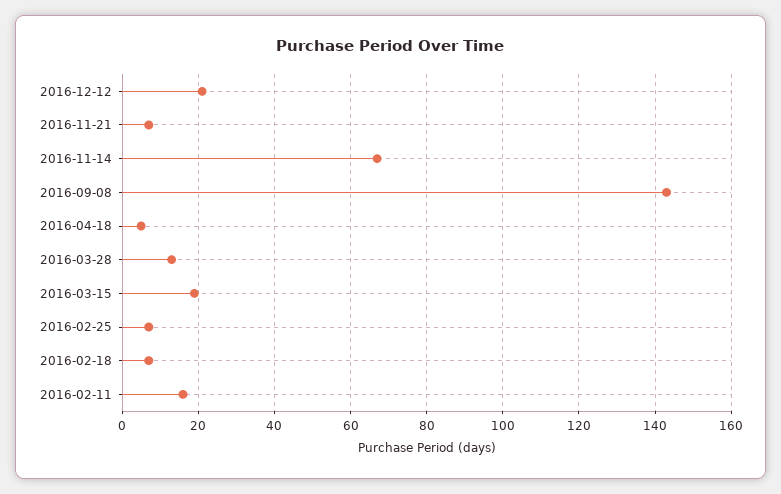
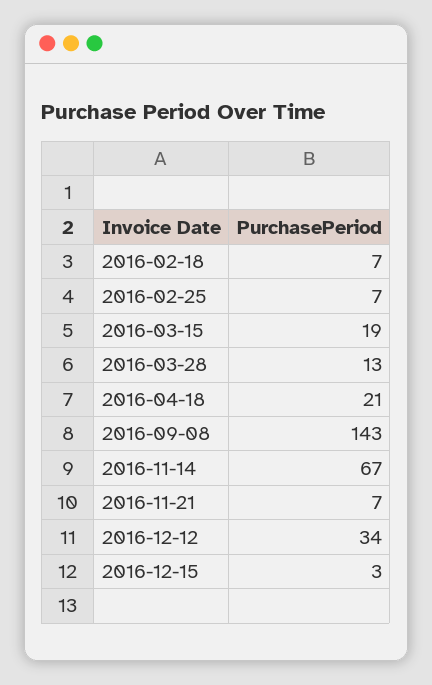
2016-12-12: 20 -> 34
2016-04-18: 5 -> 21
2016-02-11: 15 -> none
2016-12-15: none -> 3

